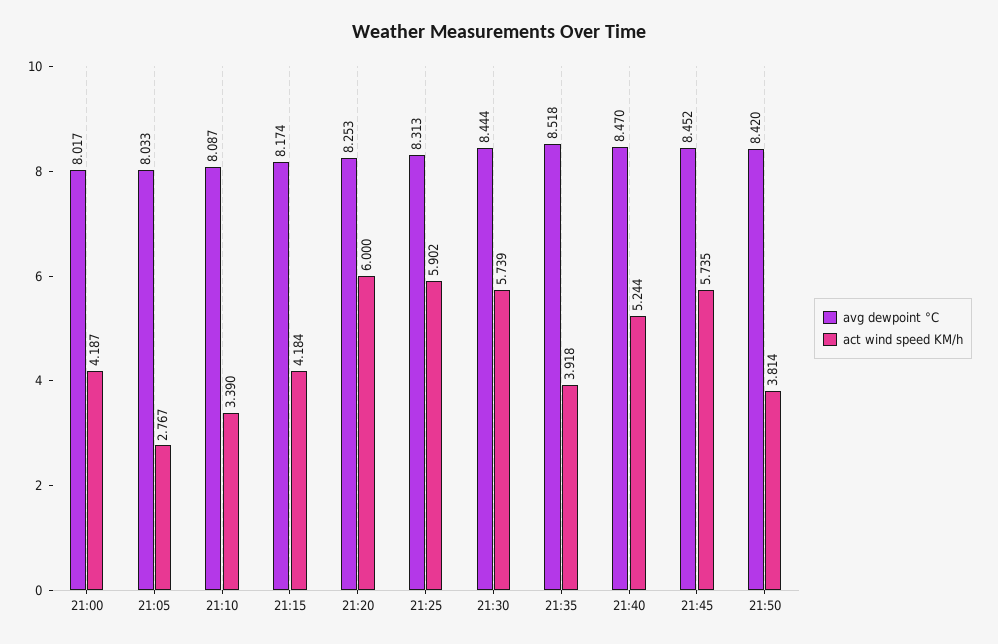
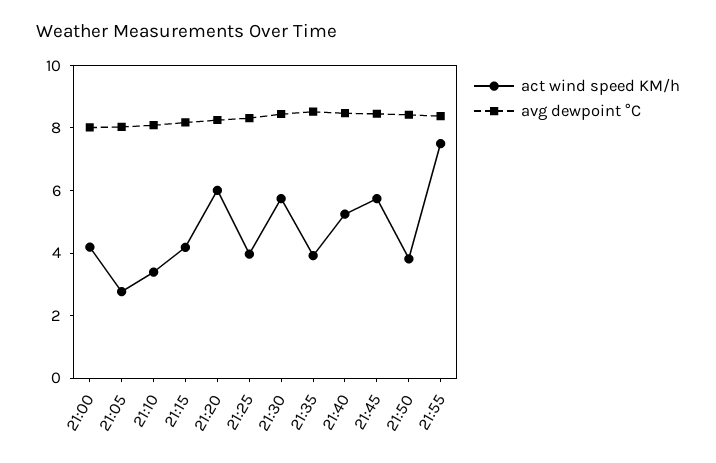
act wind speed KM/h, 21:25: 5.902 -> 4
act wind speed KM/h, 21:55: none -> 7.5
avg dewpoint °C, 21:55: none -> 8.5

